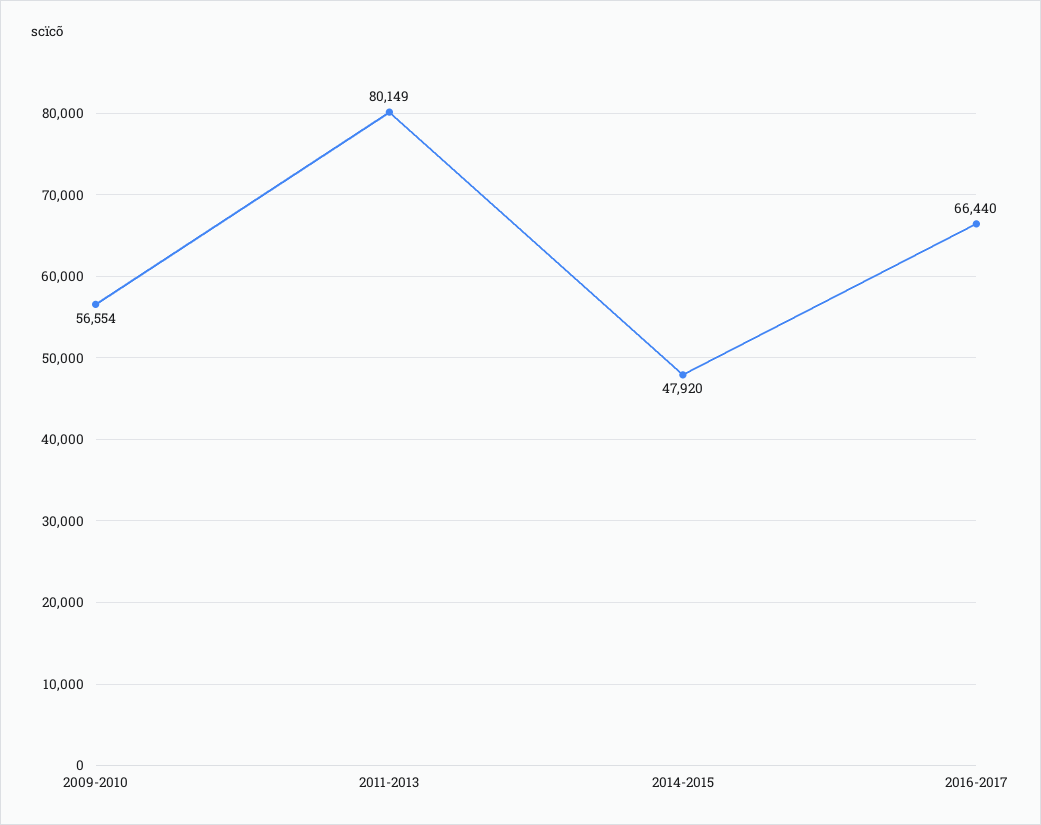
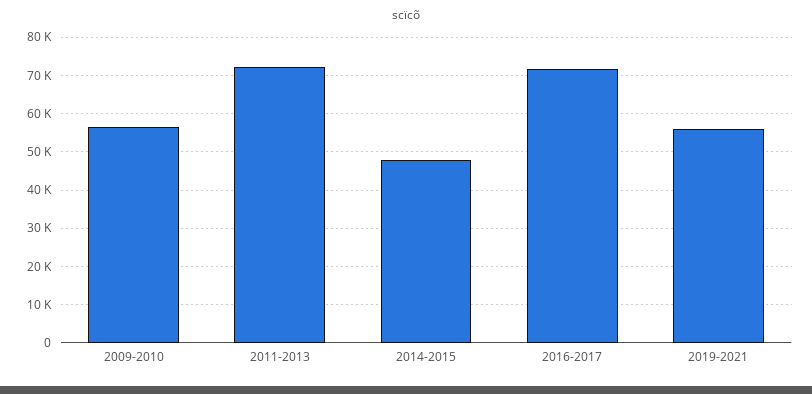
2011-2013: 80149 -> 72000
2016-2017: 66440 -> 72000
2019-2021: none -> 56000

